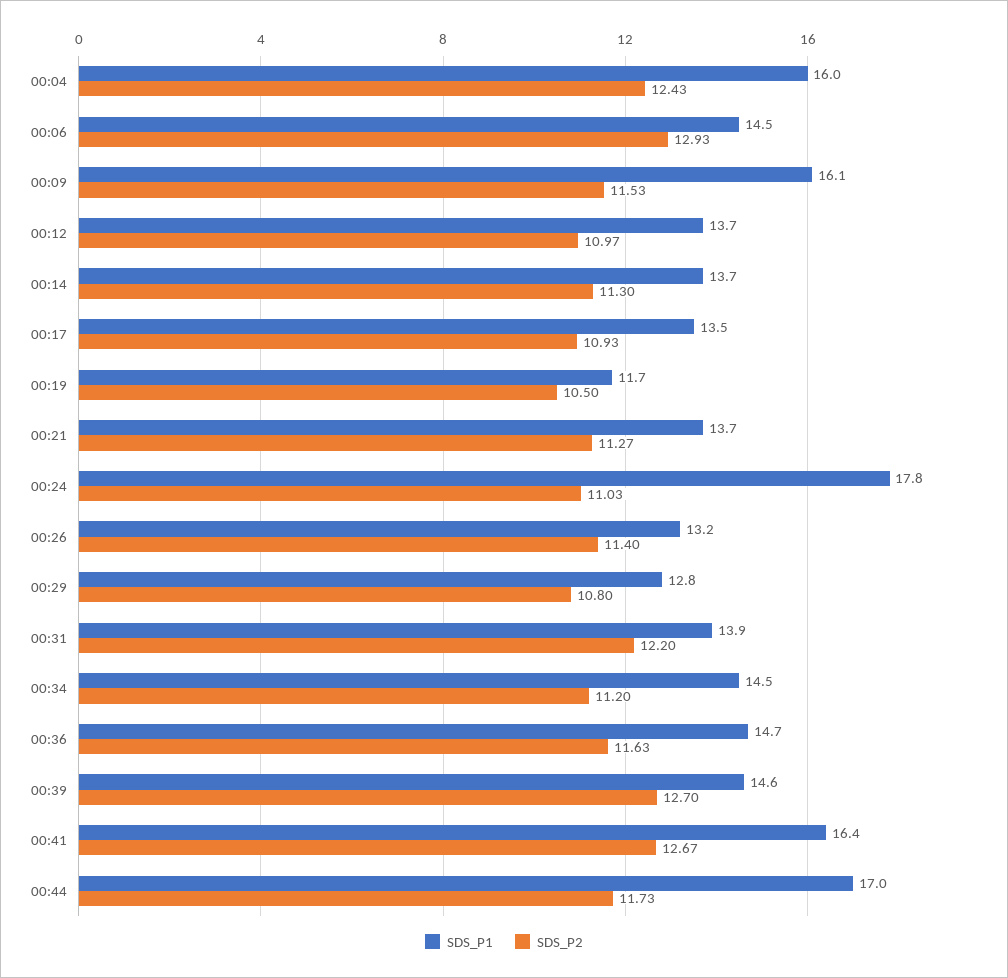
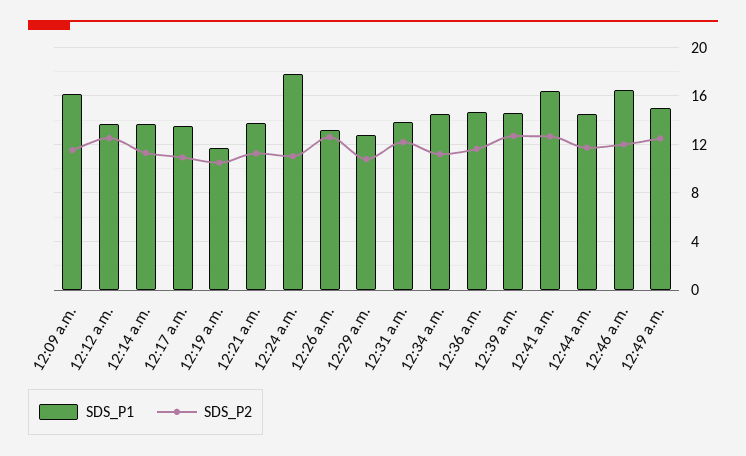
SDS_P1, 00:04: 16 -> none
SDS_P2, 00:04: 12.43 -> none
SDS_P1, 00:06: 14.5 -> none
SDS_P2, 00:06: 12.93 -> none
SDS_P2, 00:12: 10.97 -> 12.5
SDS_P2, 00:26: 11.4 -> 12.5
SDS_P1, 00:44: 17 -> 14.5
SDS_P1, 12:46 a.m.: none -> 16.5
SDS_P2, 12:46 a.m.: none -> 12
SDS_P1, 12:49 a.m.: none -> 15
SDS_P2, 12:49 a.m.: none -> 12.5

